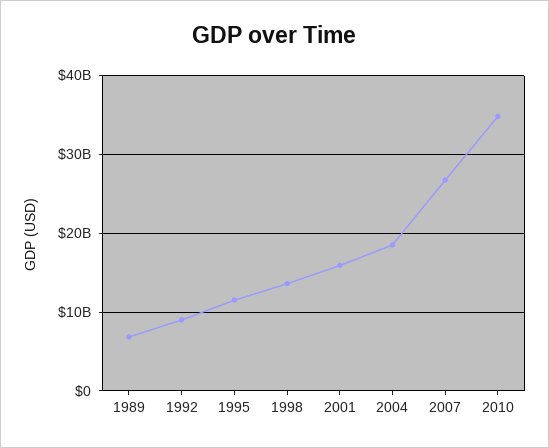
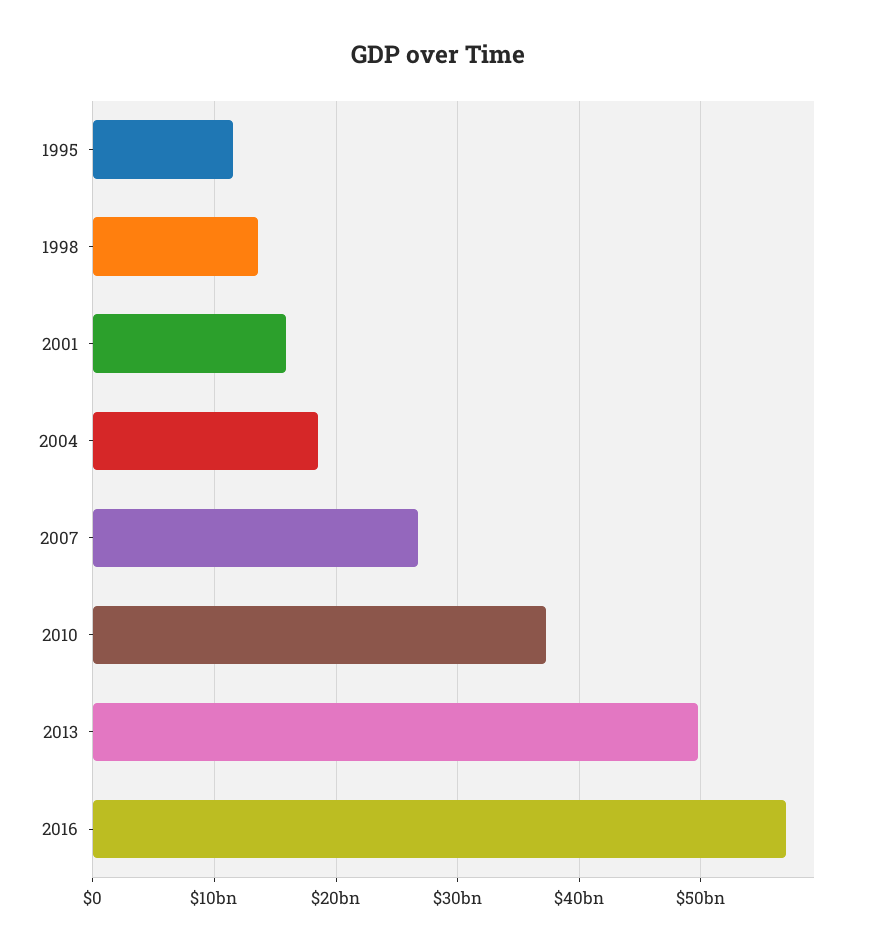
1989: 7000000000 -> none
1992: 9000000000 -> none
2010: 35000000000 -> 37000000000
2013: none -> 50000000000
2016: none -> 57000000000

